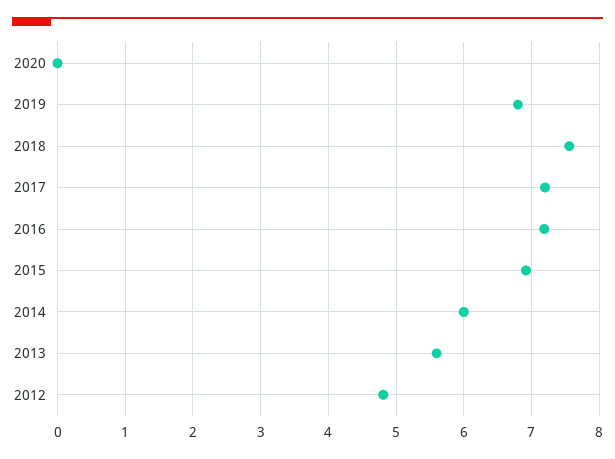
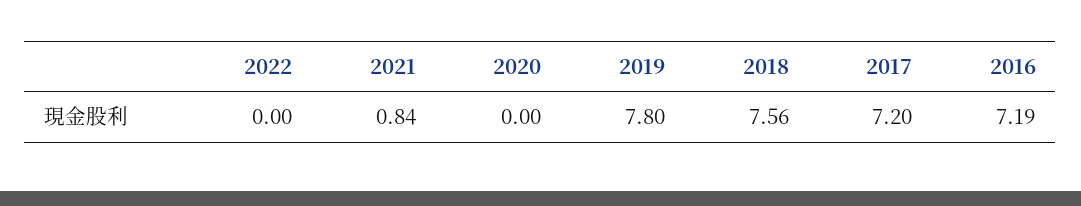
2019: 6.8 -> 7.8
2015: 6.9 -> none
2014: 6 -> none
2013: 5.6 -> none
2012: 4.8 -> none
2022: none -> 0
2021: none -> 0.84

